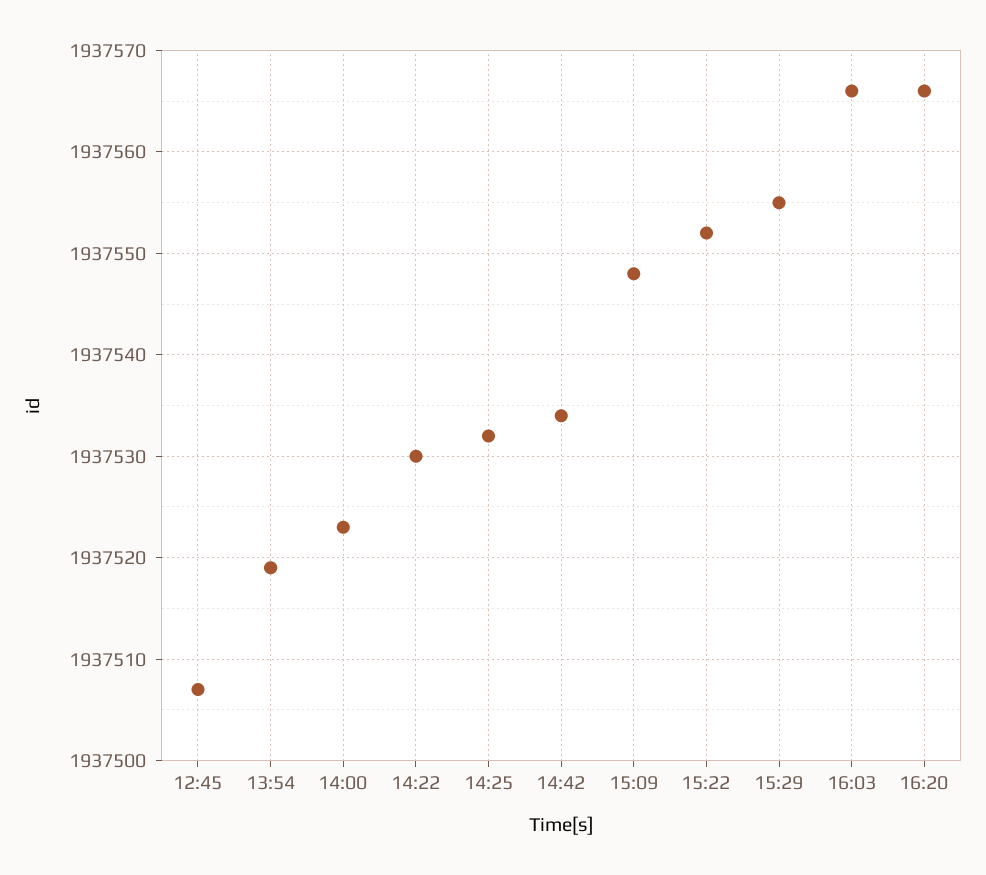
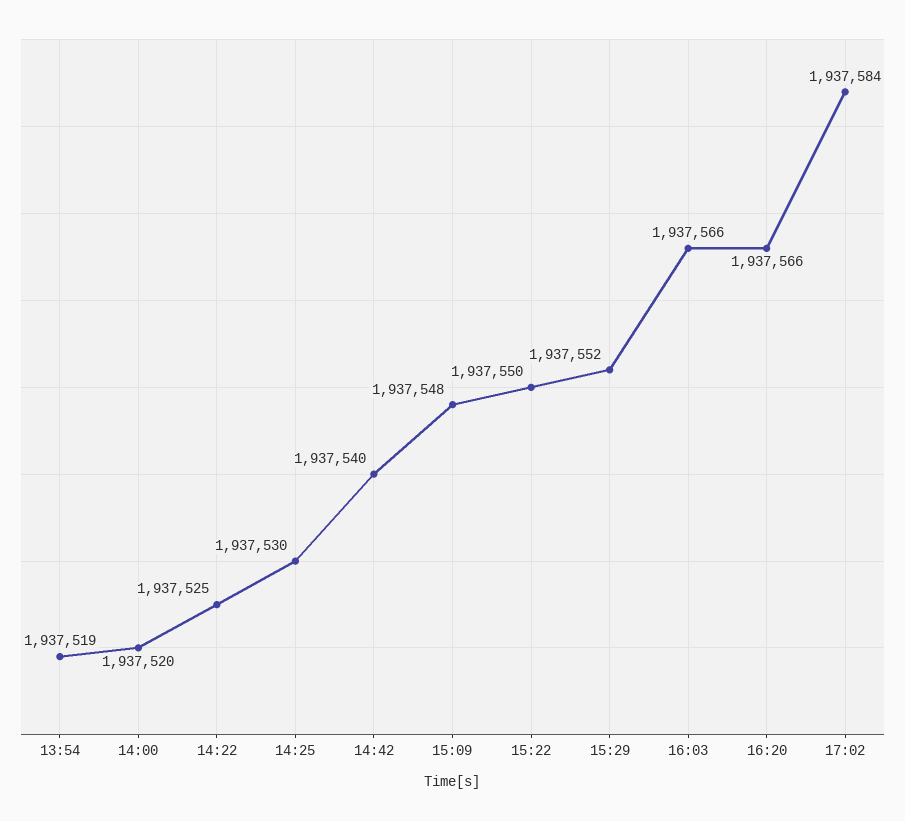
12:45: 1937507 -> none
14:00: 1937523 -> 1937520
14:22: 1937530 -> 1937525
14:25: 1937532 -> 1937530
14:42: 1937534 -> 1937540
15:22: 1937552 -> 1937550
15:29: 1937555 -> 1937552
17:02: none -> 1937584

